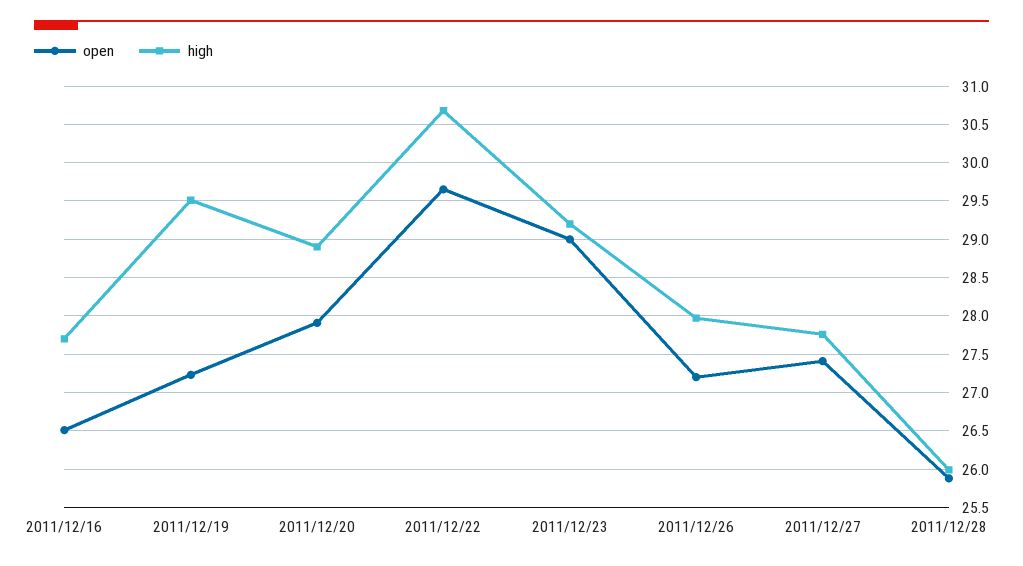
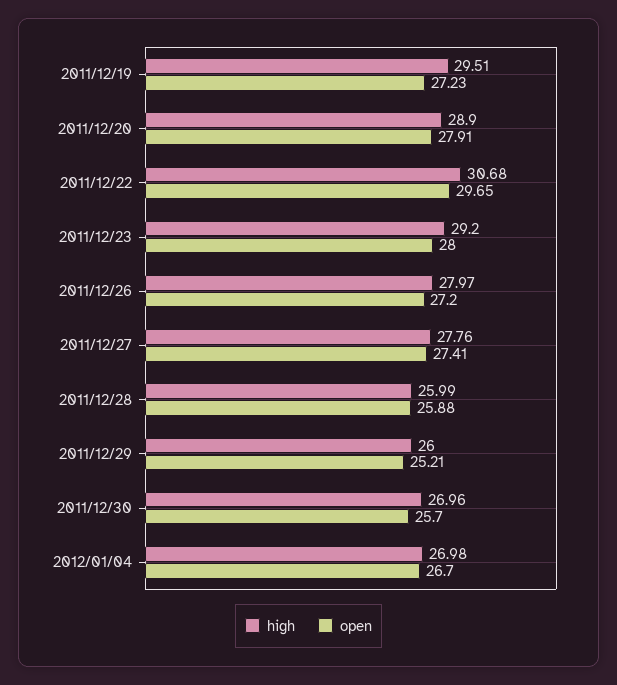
open, 2011/12/16: 26.5 -> none
high, 2011/12/16: 27.7 -> none
open, 2011/12/23: 29 -> 28
high, 2011/12/29: none -> 26
open, 2011/12/29: none -> 25.21
high, 2011/12/30: none -> 26.96
open, 2011/12/30: none -> 25.7
high, 2012/01/04: none -> 26.98
open, 2012/01/04: none -> 26.7

